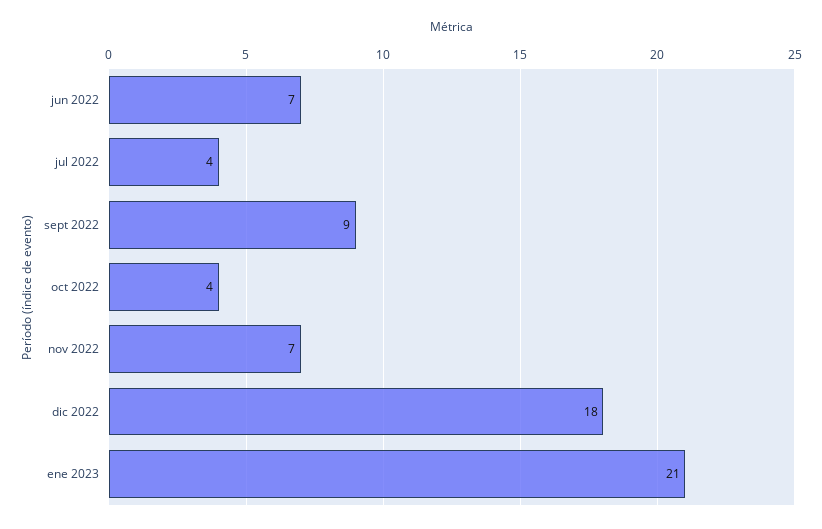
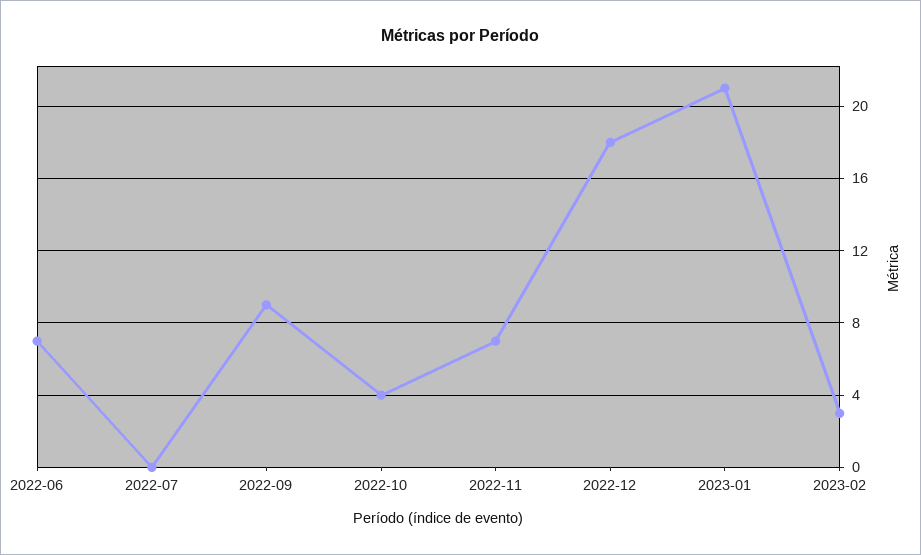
jul 2022: 4 -> 0
2023-02: none -> 3

